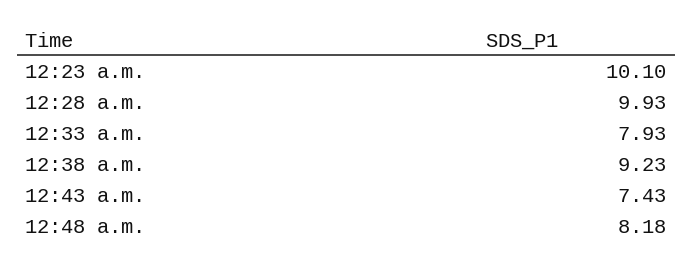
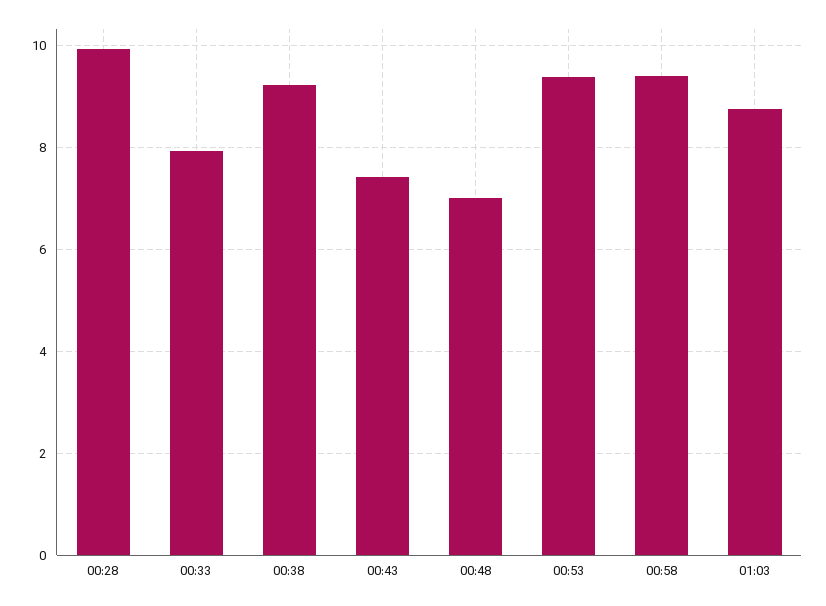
12:23 a.m.: 10.1 -> none
12:48 a.m.: 8.18 -> 7
00:53: none -> 9.4
00:58: none -> 9.4
01:03: none -> 8.8

